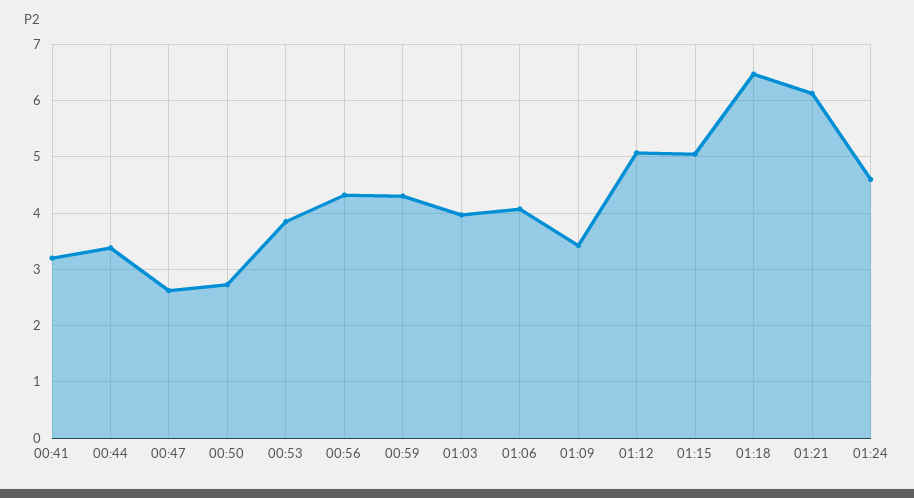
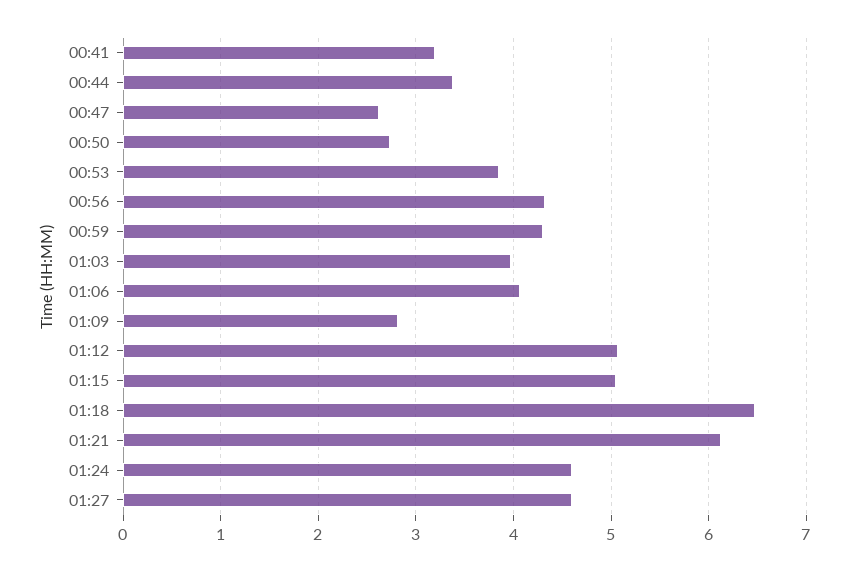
01:09: 3.4 -> 2.8
01:27: none -> 4.6

